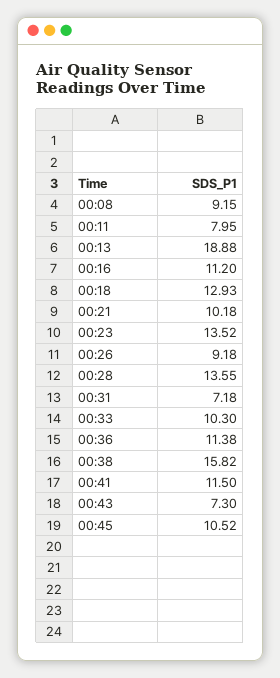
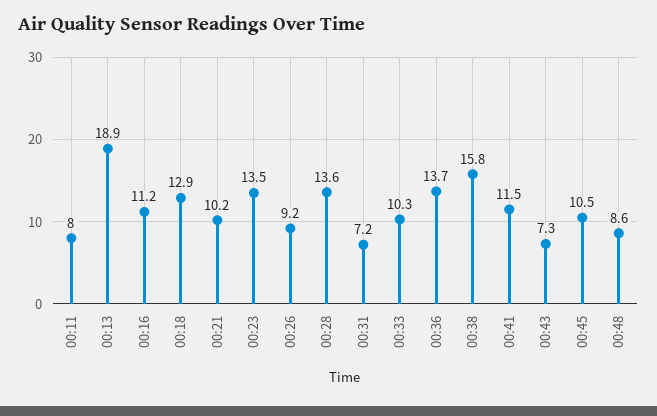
00:08: 9.15 -> none
00:36: 11.38 -> 13.7
00:48: none -> 8.6

